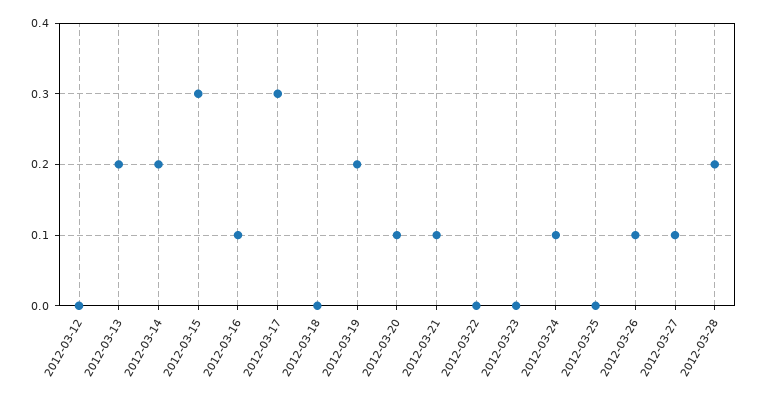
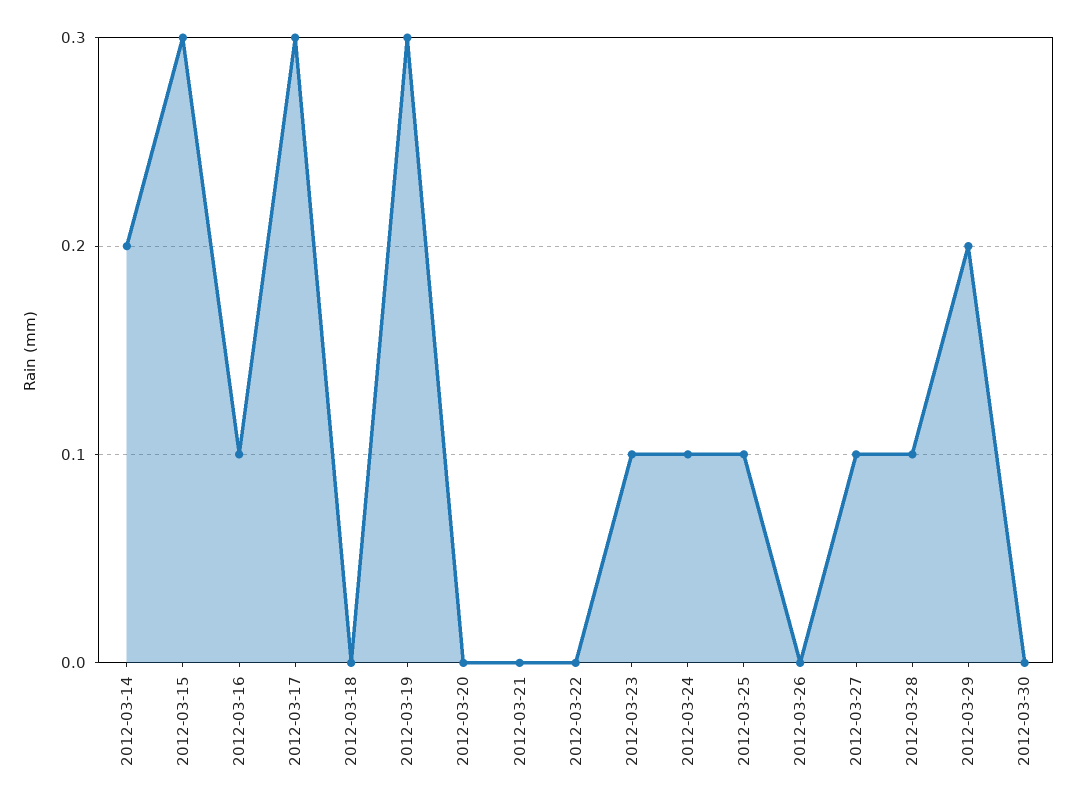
2012-03-12: 0 -> none
2012-03-13: 0.2 -> none
2012-03-19: 0.2 -> 0.3
2012-03-20: 0.1 -> 0
2012-03-21: 0.1 -> 0
2012-03-23: 0 -> 0.1
2012-03-25: 0 -> 0.1
2012-03-26: 0.1 -> 0
2012-03-28: 0.2 -> 0.1
2012-03-29: none -> 0.2
2012-03-30: none -> 0

